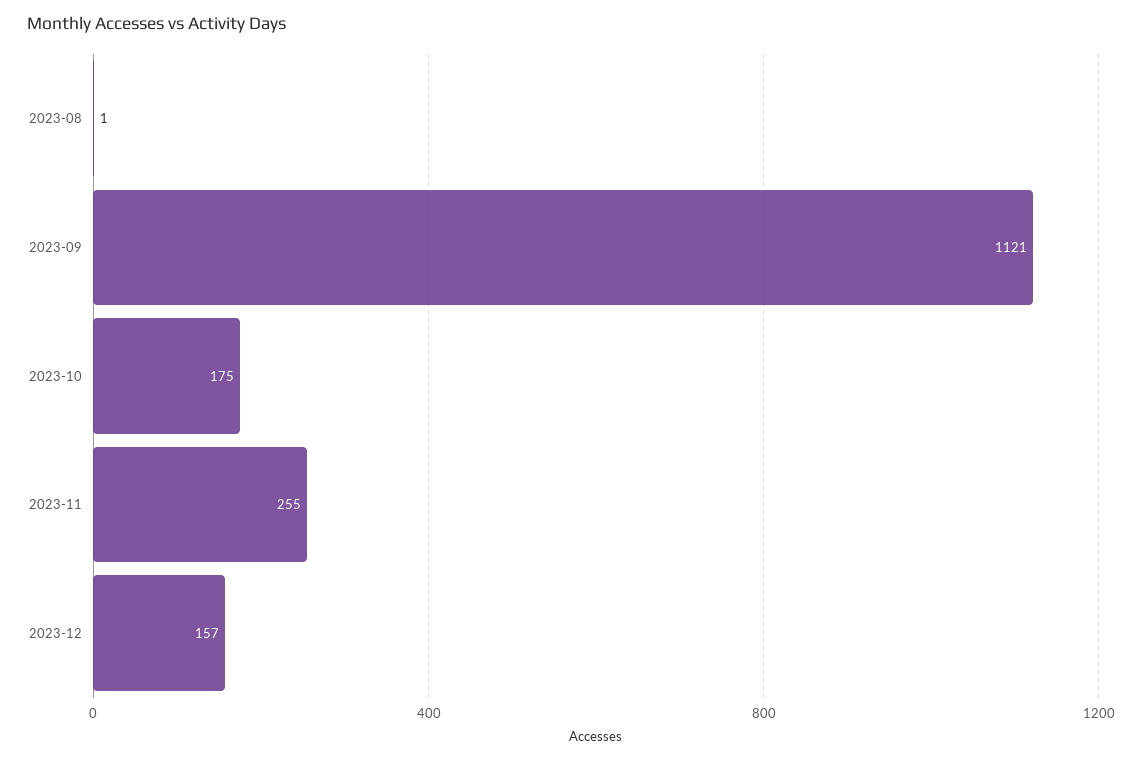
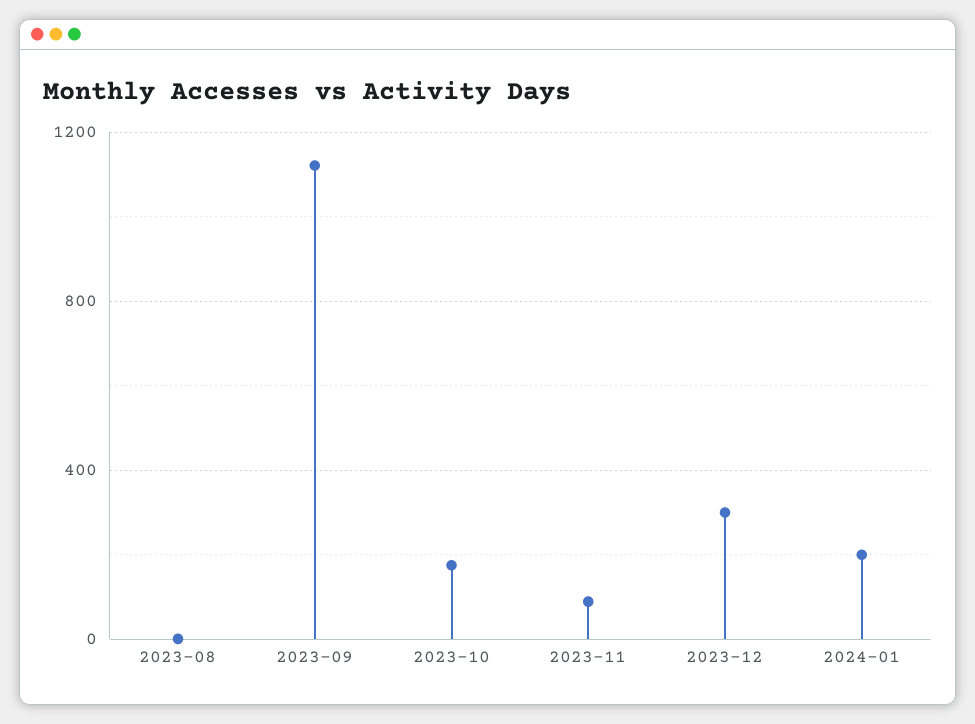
2023-11: 255 -> 100
2023-12: 157 -> 300
2024-01: none -> 200

